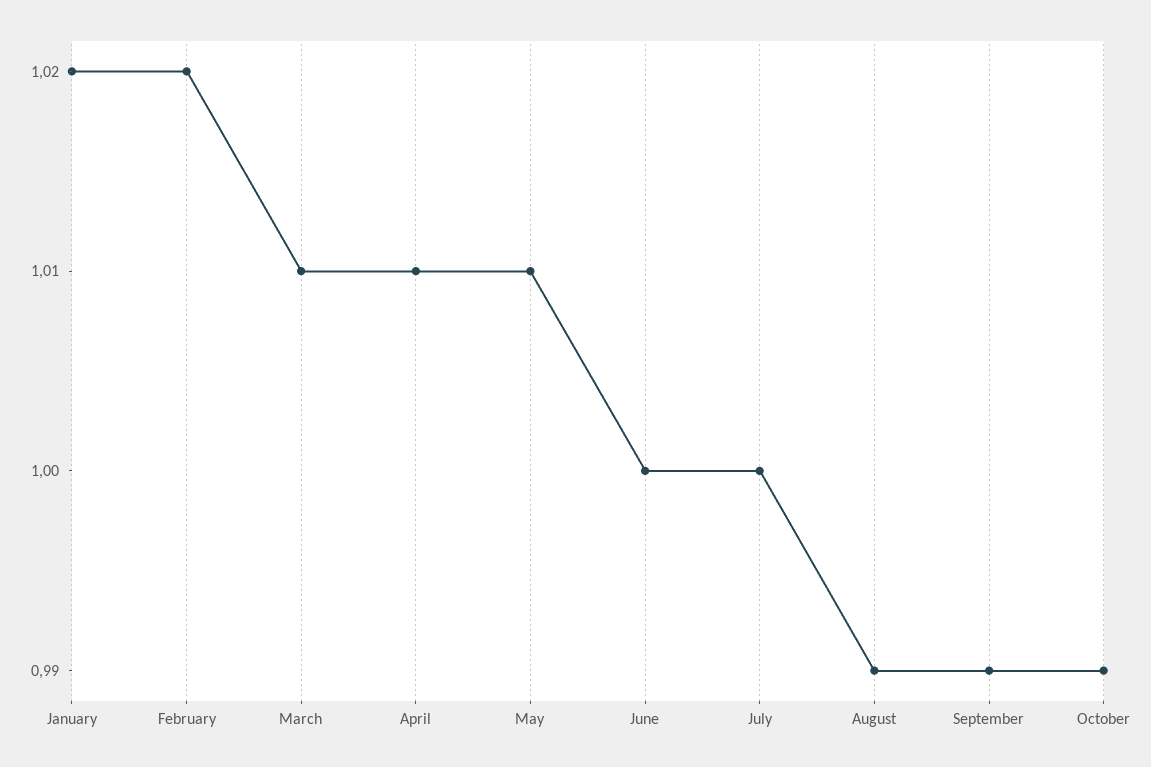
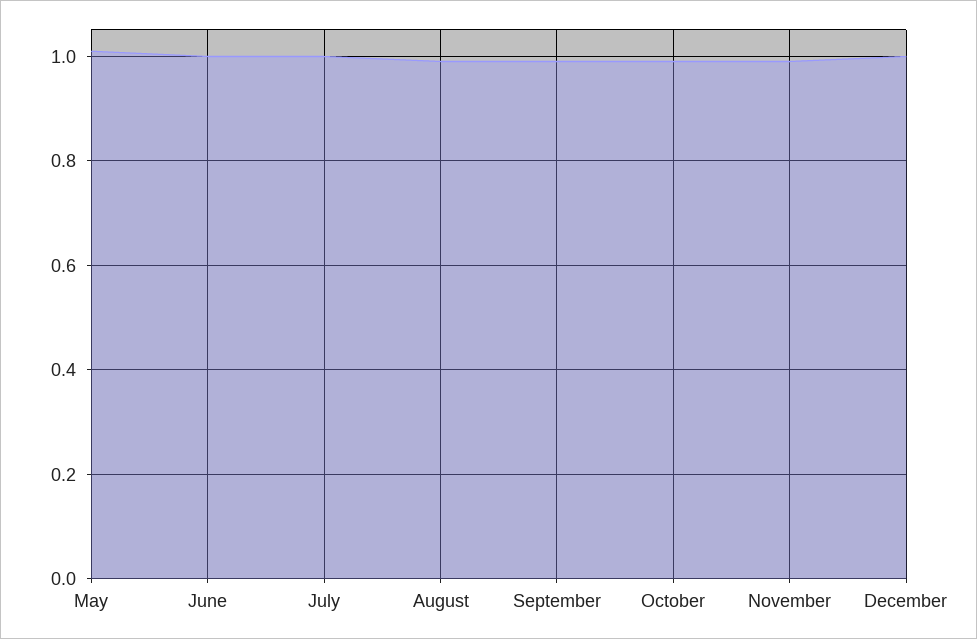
January: 1.02 -> none
February: 1.02 -> none
March: 1.01 -> none
April: 1.01 -> none
November: none -> 1
December: none -> 1

